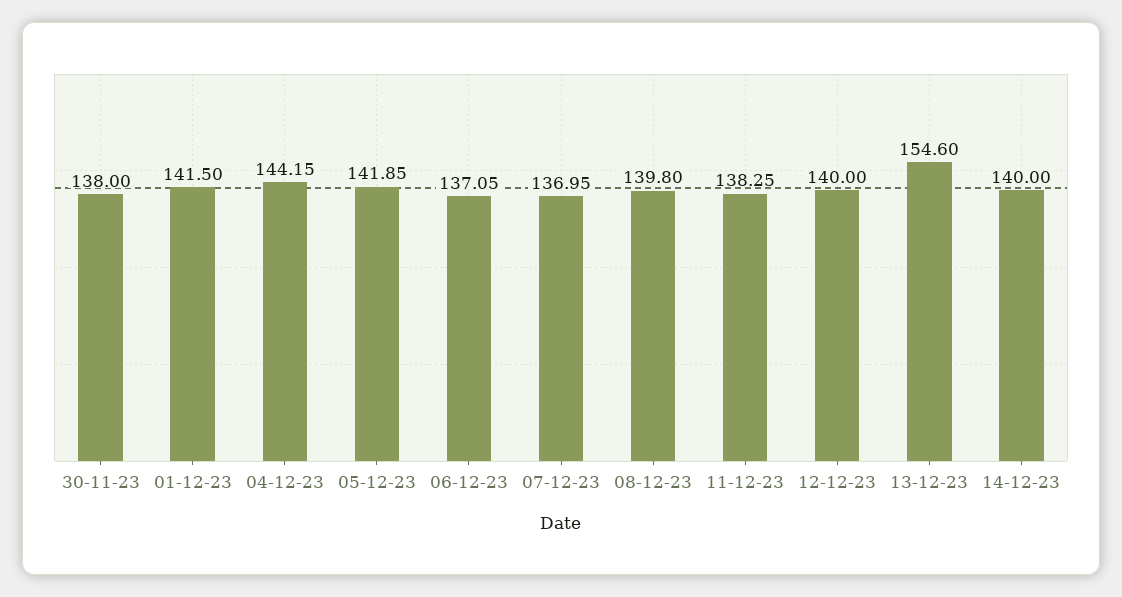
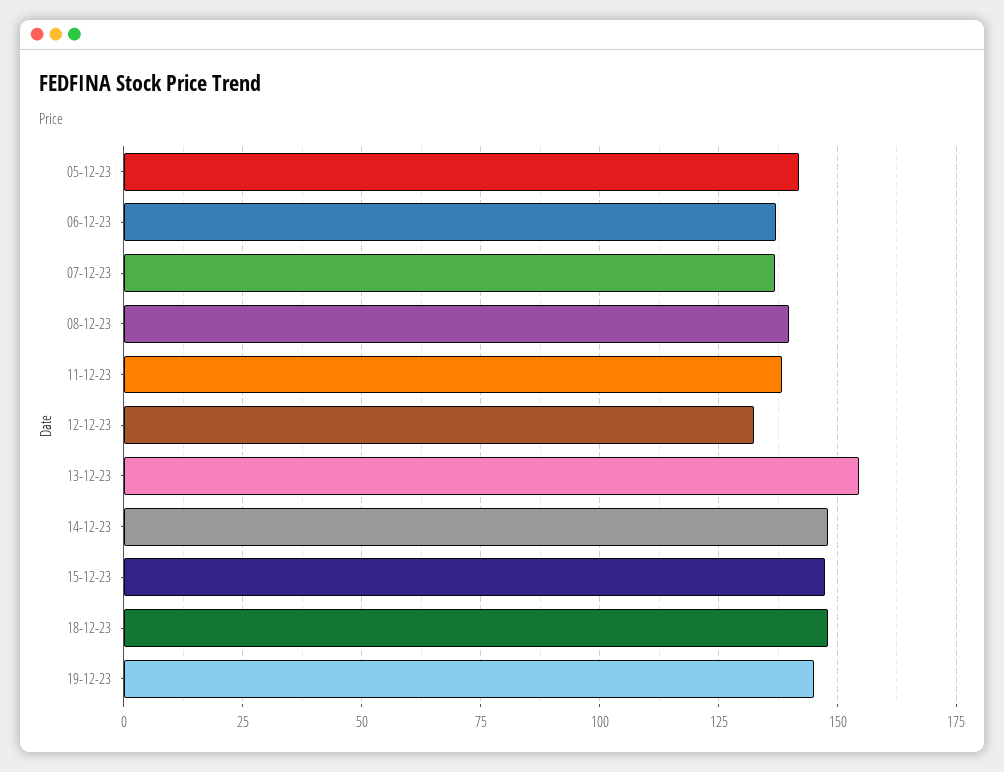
30-11-23: 138 -> none
01-12-23: 141.5 -> none
04-12-23: 144.15 -> none
12-12-23: 140 -> 132.5
14-12-23: 140 -> 147.5
15-12-23: none -> 147.5
18-12-23: none -> 147.5
19-12-23: none -> 145

